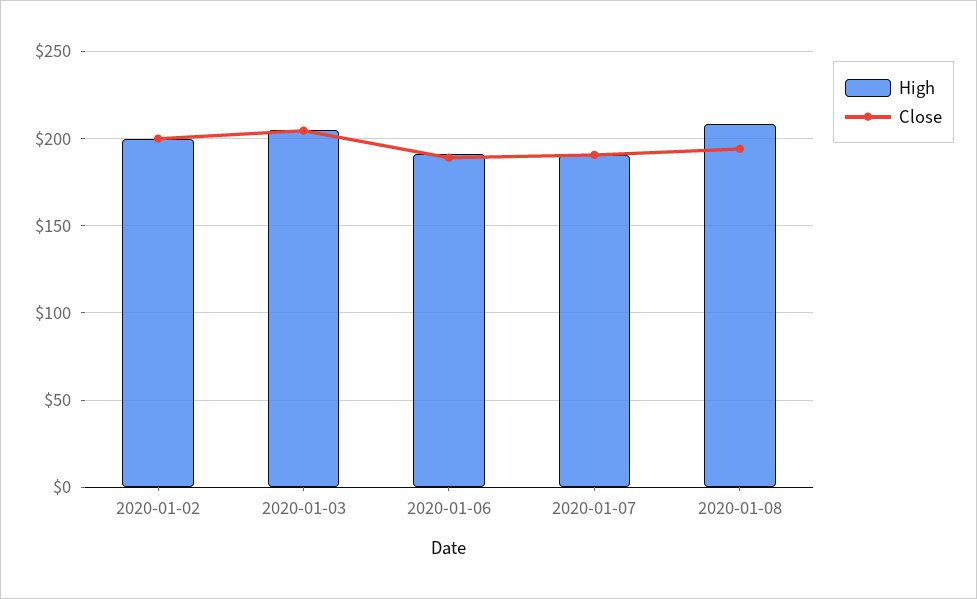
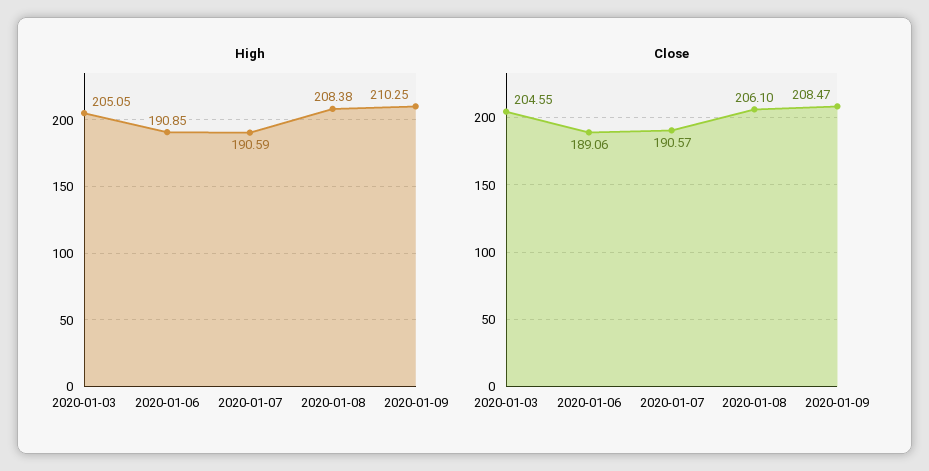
High, 2020-01-02: 200 -> none
Close, 2020-01-02: 200 -> none
Close, 2020-01-08: 195 -> 206.1
High, 2020-01-09: none -> 210.25
Close, 2020-01-09: none -> 208.47

